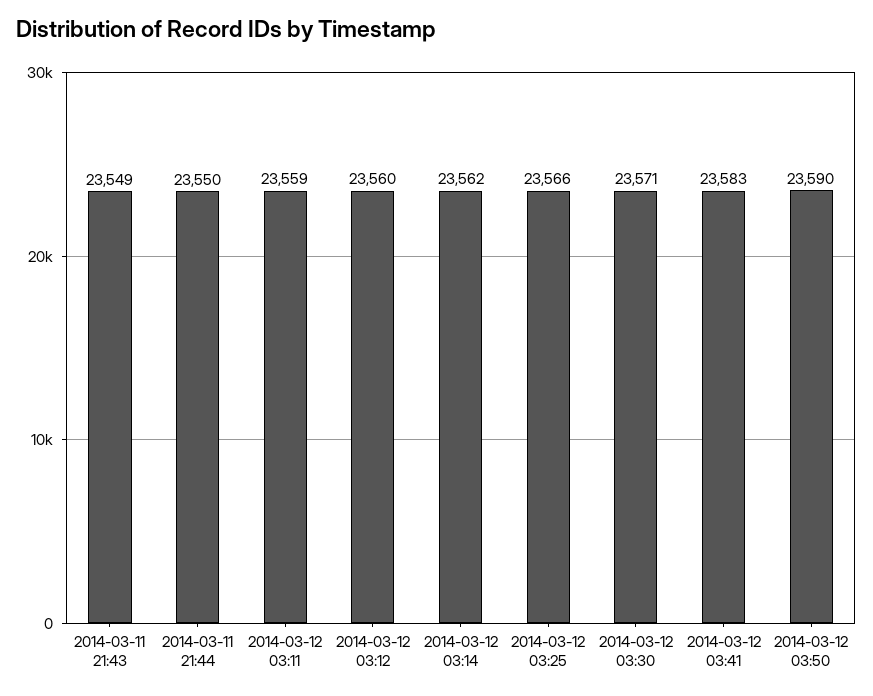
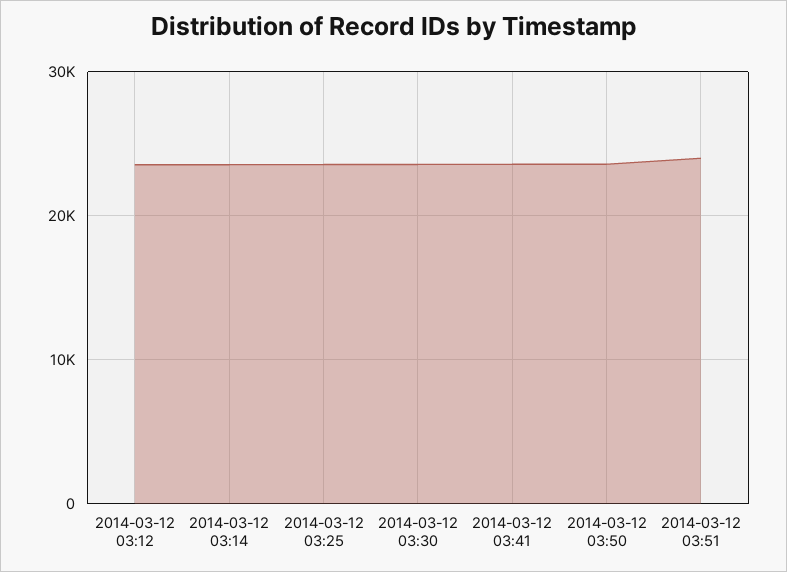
2014-03-11 21:43: 23549 -> none
2014-03-11 21:44: 23550 -> none
2014-03-12 03:11: 23559 -> none
2014-03-12 03:51: none -> 24000

